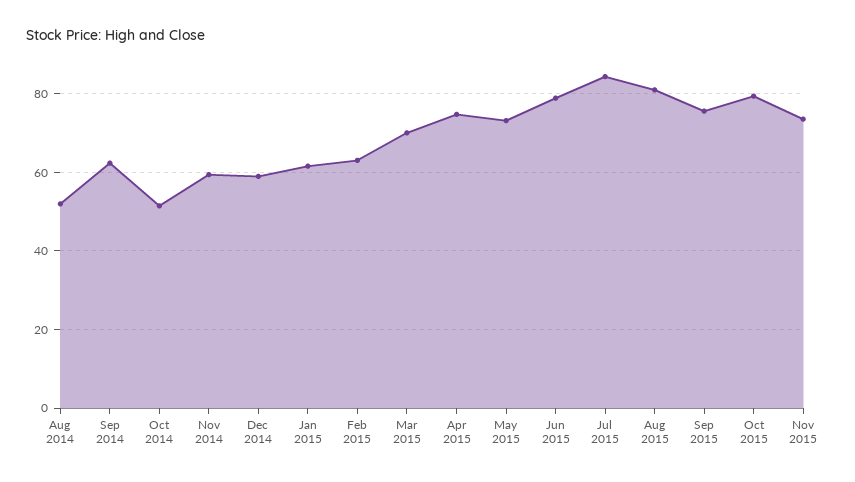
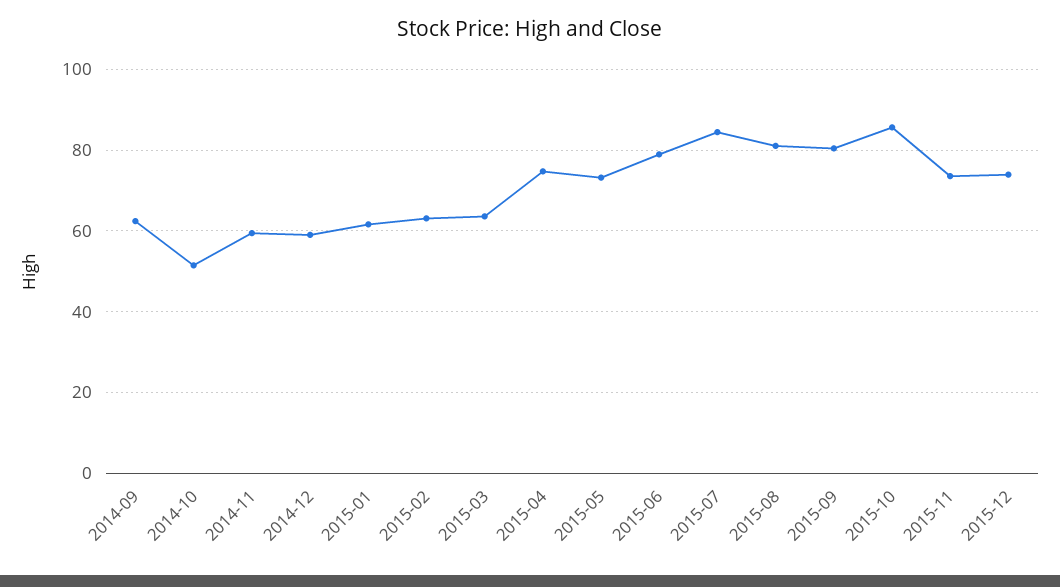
Aug 2014: 52 -> none
Mar 2015: 70 -> 64
Sep 2015: 76 -> 80
Oct 2015: 80 -> 86
2015-12: none -> 74

